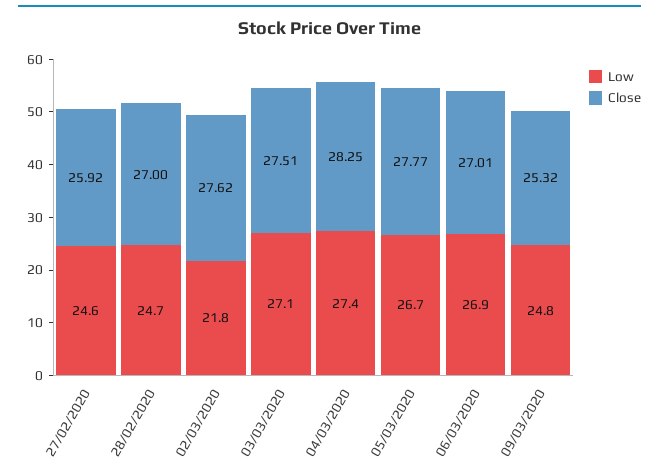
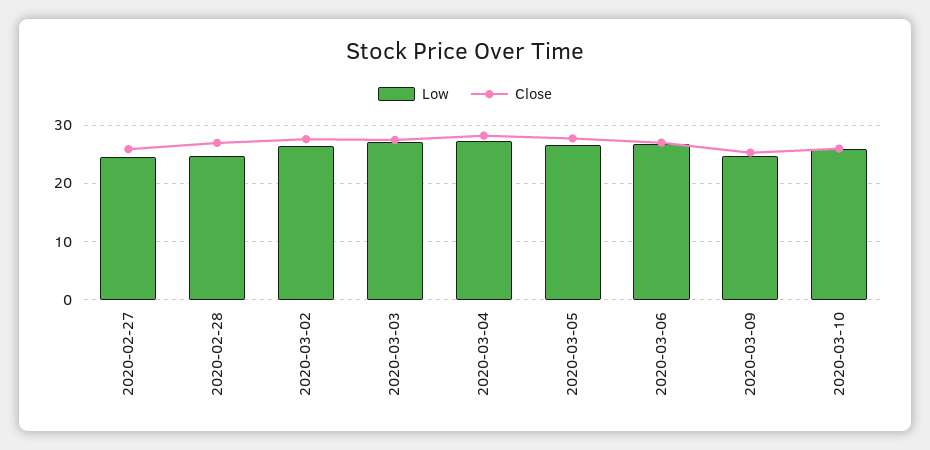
Low, 02/03/2020: 21.8 -> 26
Low, 2020-03-10: none -> 26
Close, 2020-03-10: none -> 26

